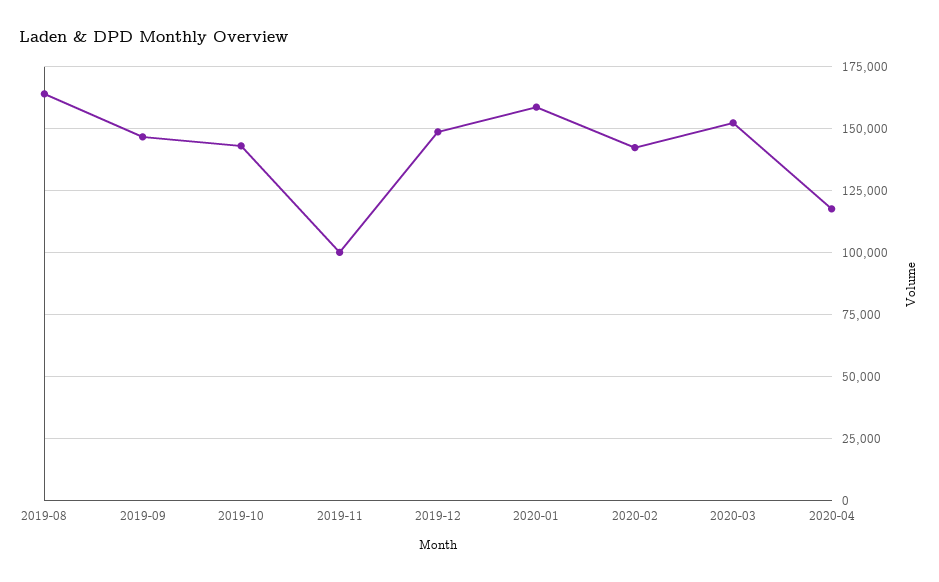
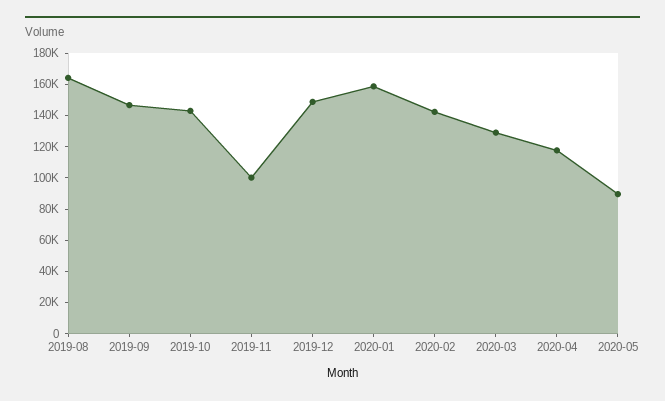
2020-03: 152500 -> 130000
2020-05: none -> 90000

